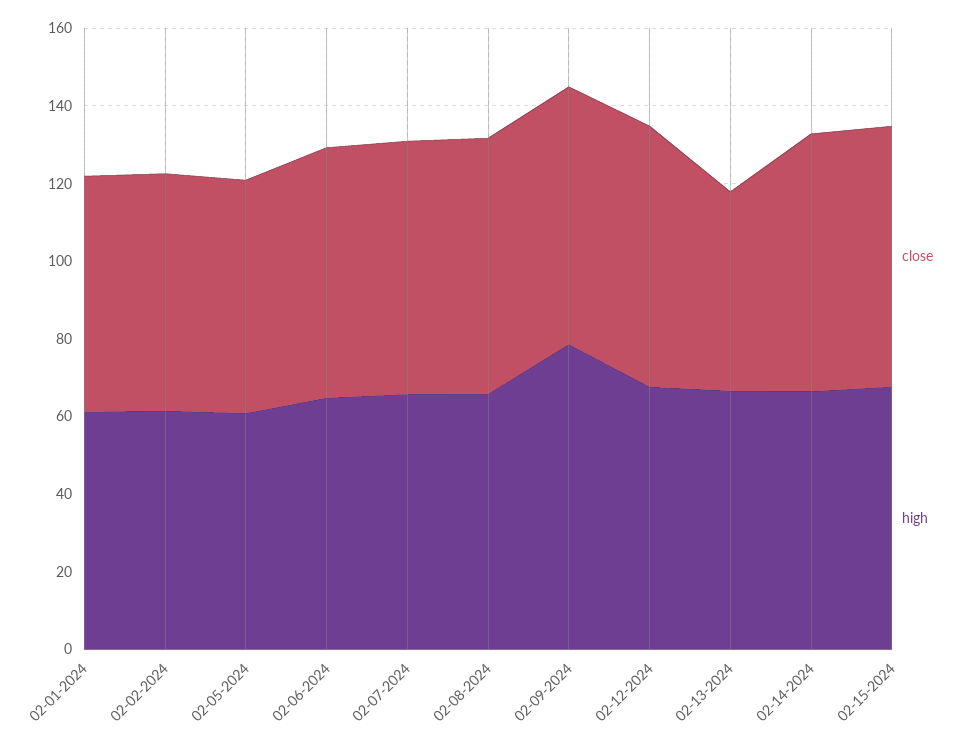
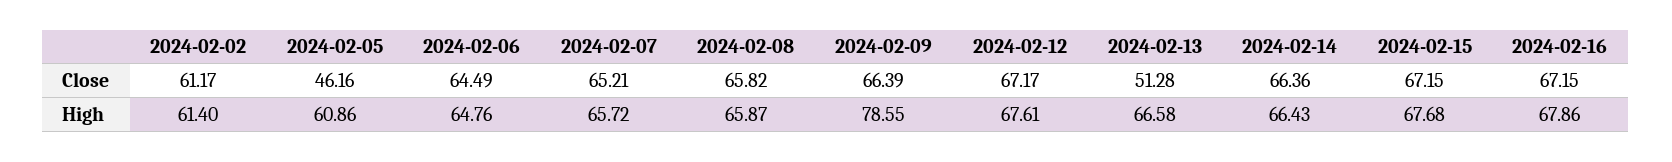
close, 02-01-2024: 60 -> none
high, 02-01-2024: 60 -> none
close, 02-05-2024: 60 -> 46.16
close, 2024-02-16: none -> 67.15
high, 2024-02-16: none -> 67.86

